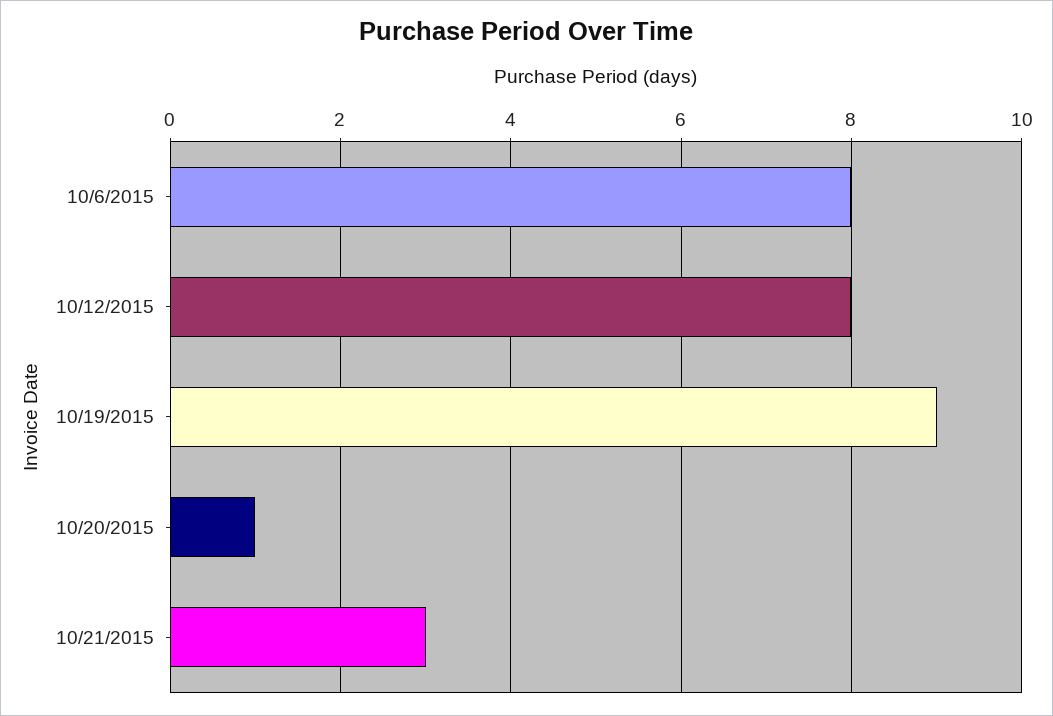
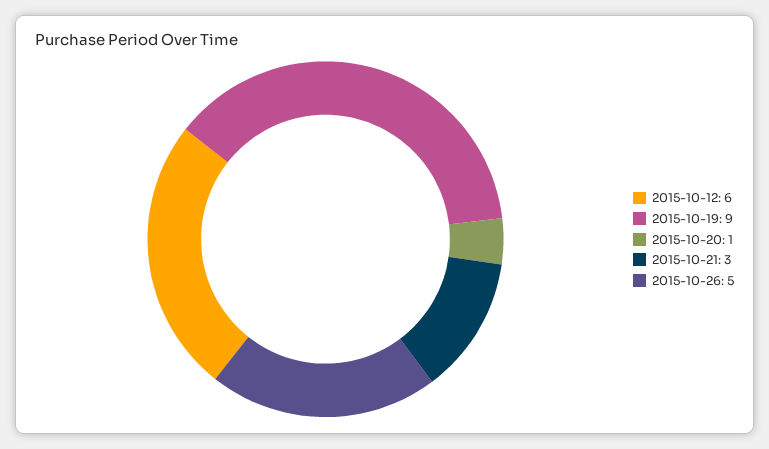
10/6/2015: 8 -> none
10/12/2015: 8 -> 6
2015-10-26: none -> 5

